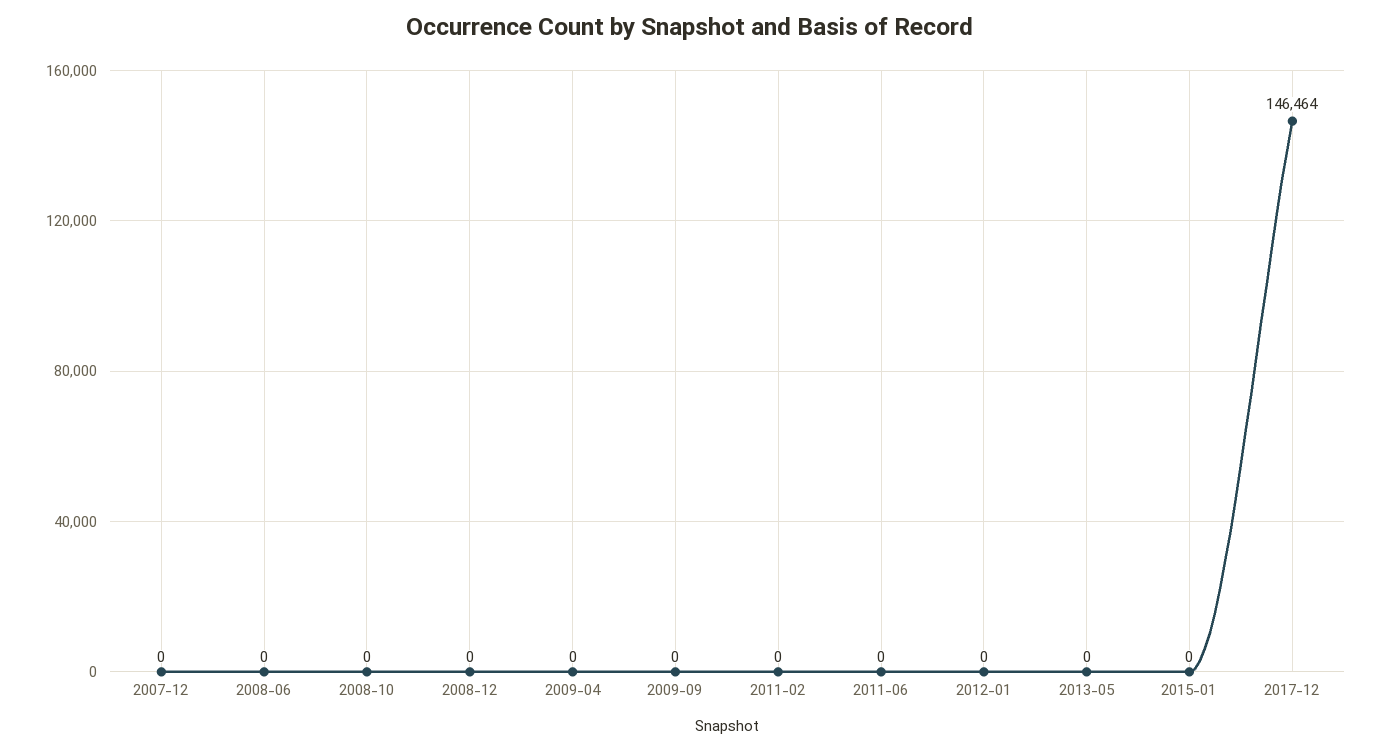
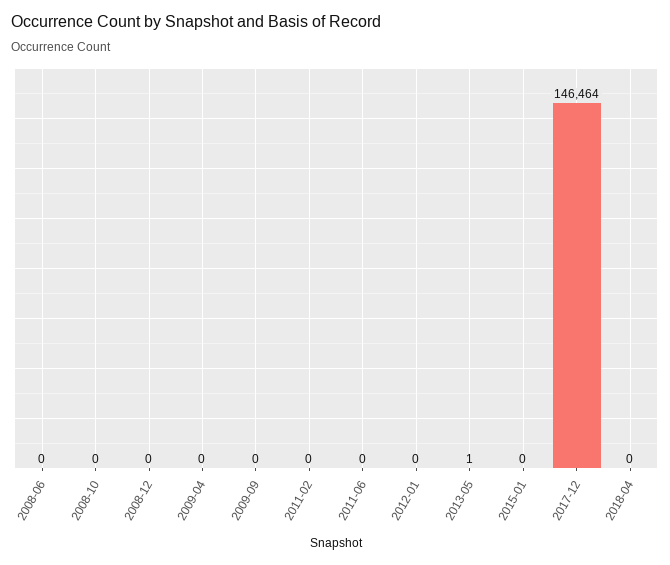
2007-12: 0 -> none
2013-05: 0 -> 1
2018-04: none -> 0

